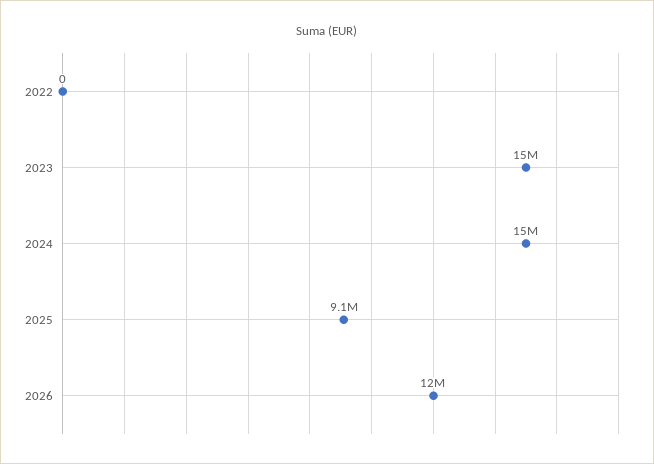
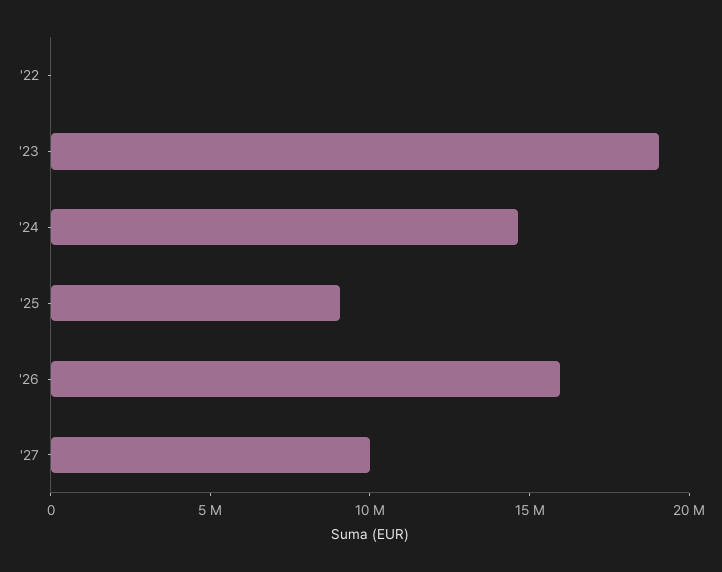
2023: 15000000 -> 19000000
2026: 12000000 -> 16000000
'27: none -> 10000000

